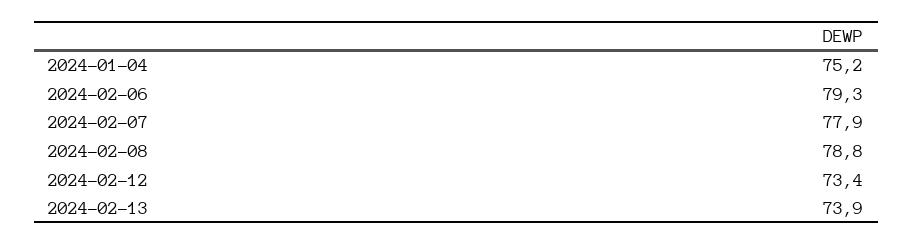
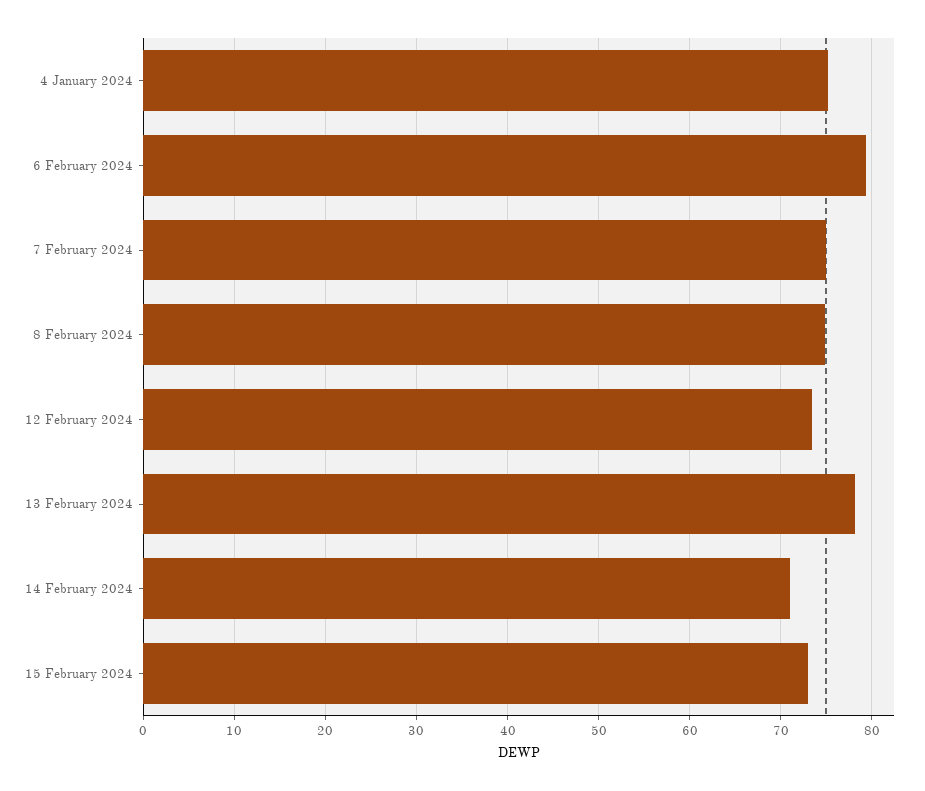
2024-02-07: 77.9 -> 75
2024-02-08: 78.8 -> 75
2024-02-13: 73.9 -> 78
14 February 2024: none -> 71
15 February 2024: none -> 73

